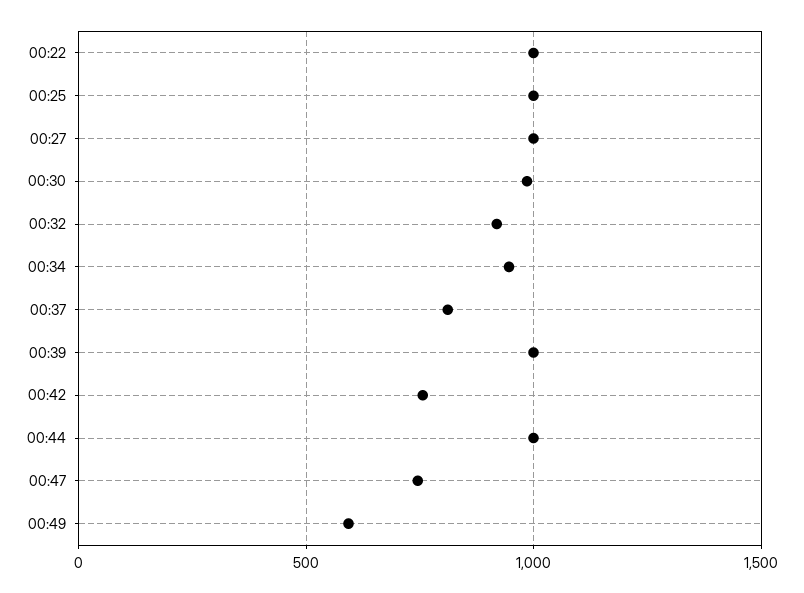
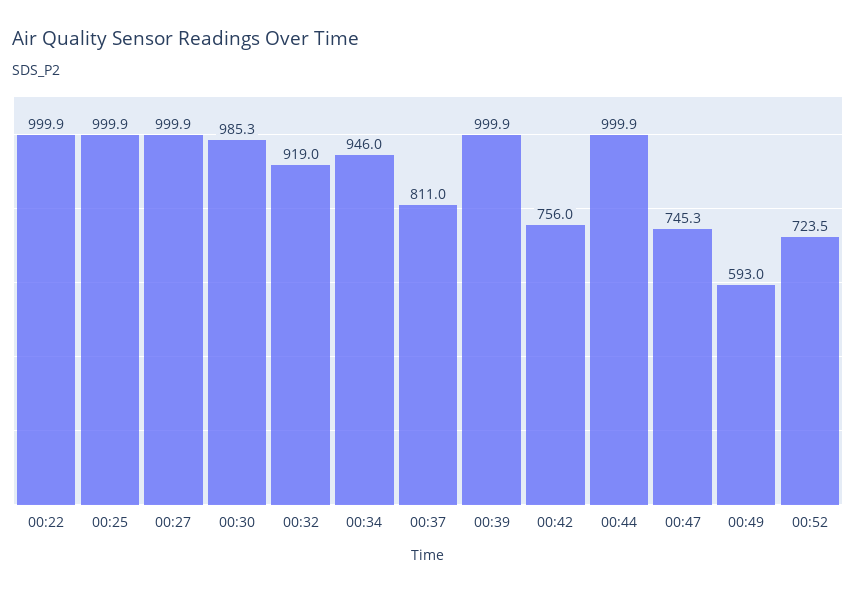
00:52: none -> 723.5

